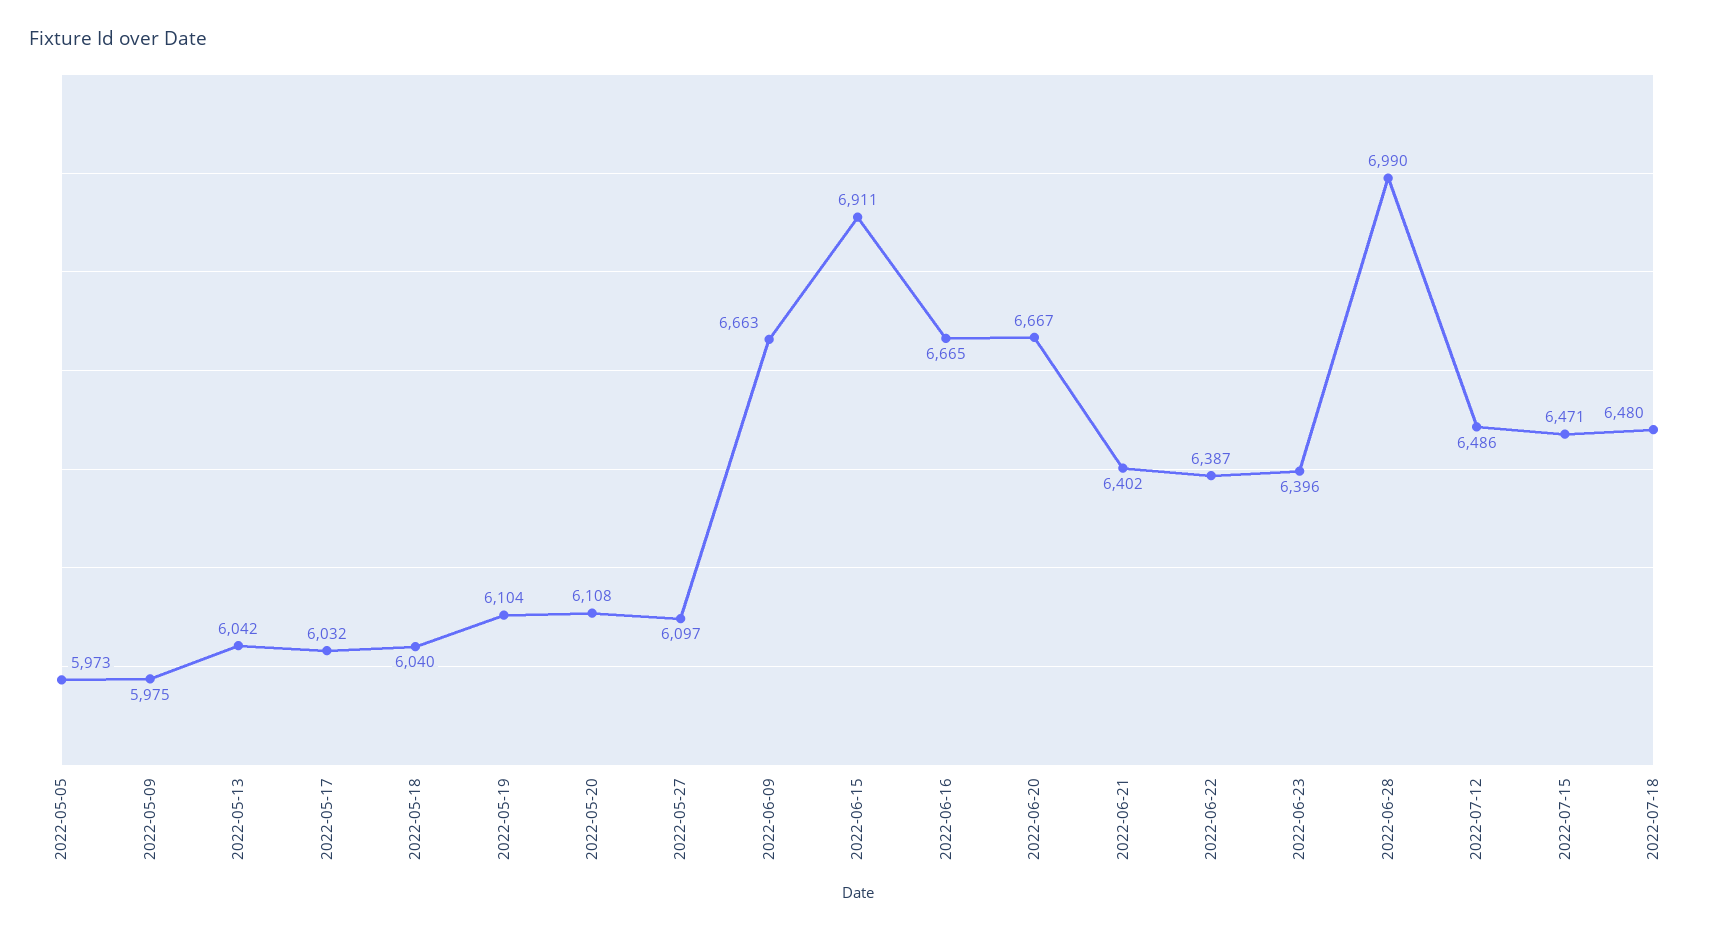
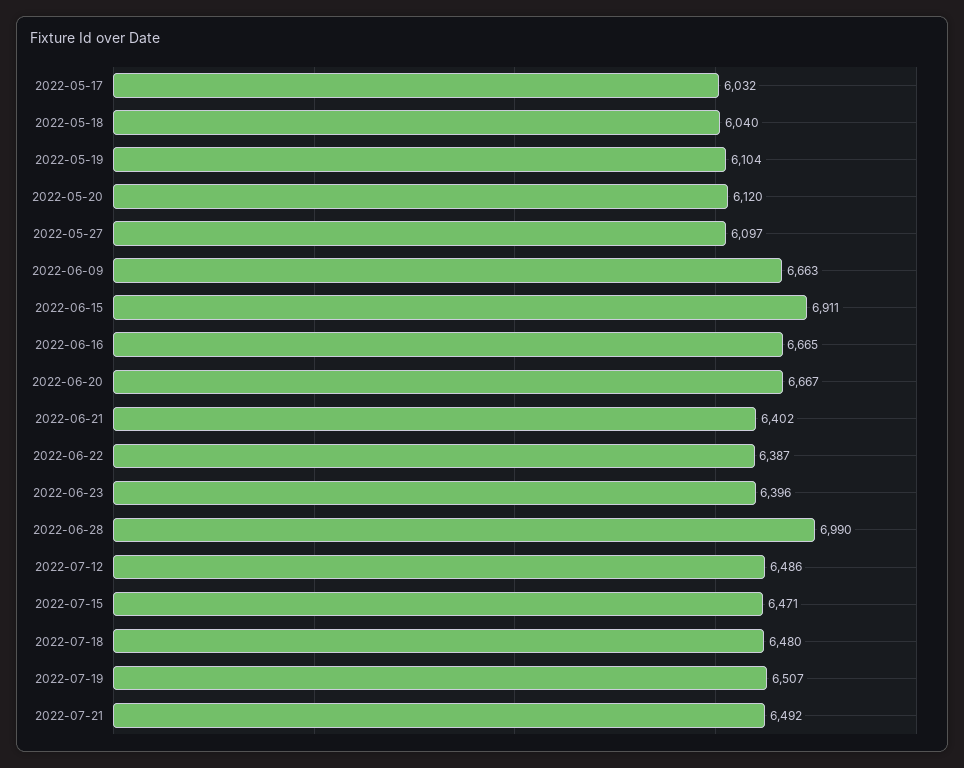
2022-05-05: 5973 -> none
2022-05-09: 5975 -> none
2022-05-13: 6042 -> none
2022-05-20: 6108 -> 6120
2022-07-19: none -> 6507
2022-07-21: none -> 6492

